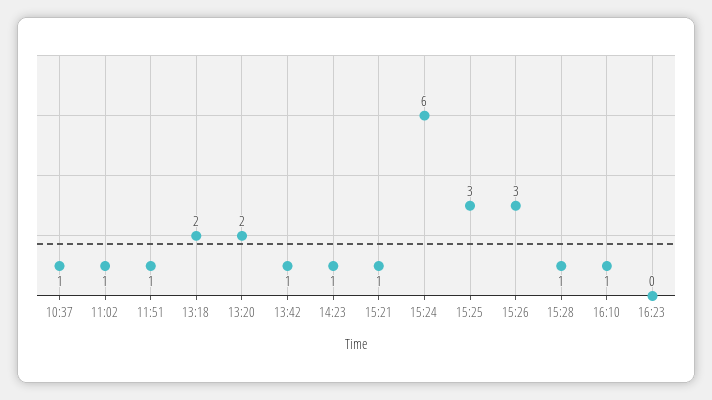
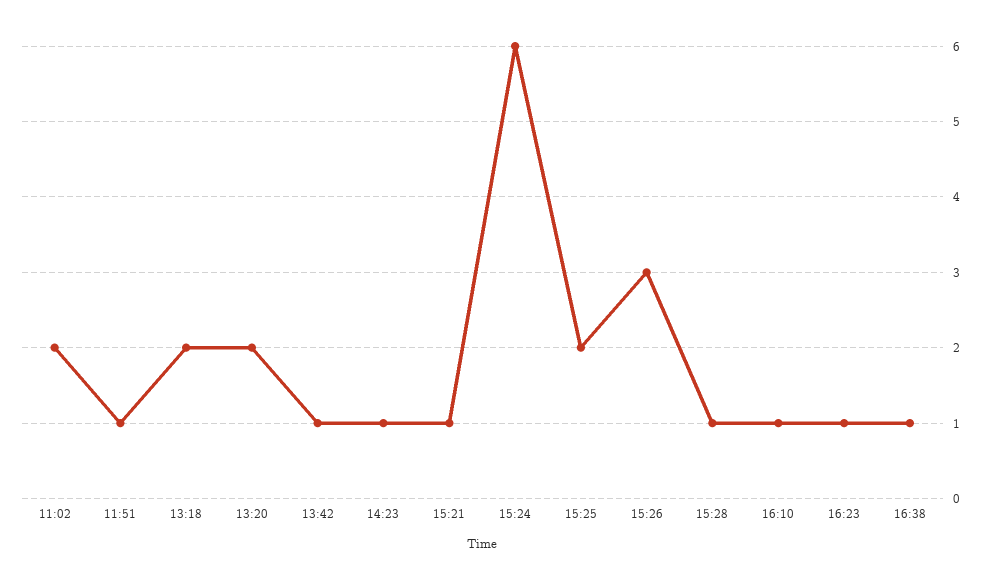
10:37: 1 -> none
11:02: 1 -> 2
15:25: 3 -> 2
16:23: 0 -> 1
16:38: none -> 1

